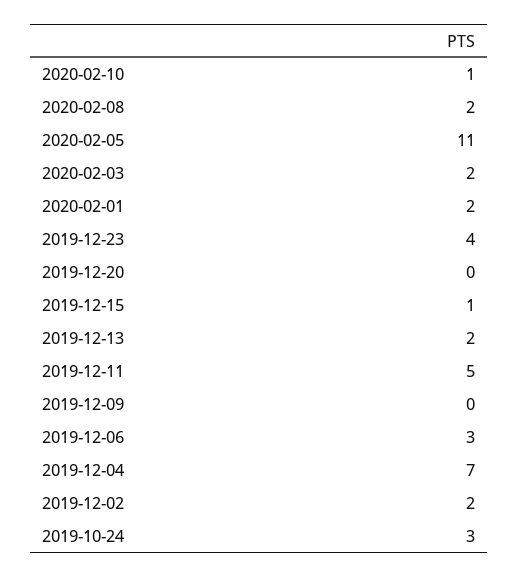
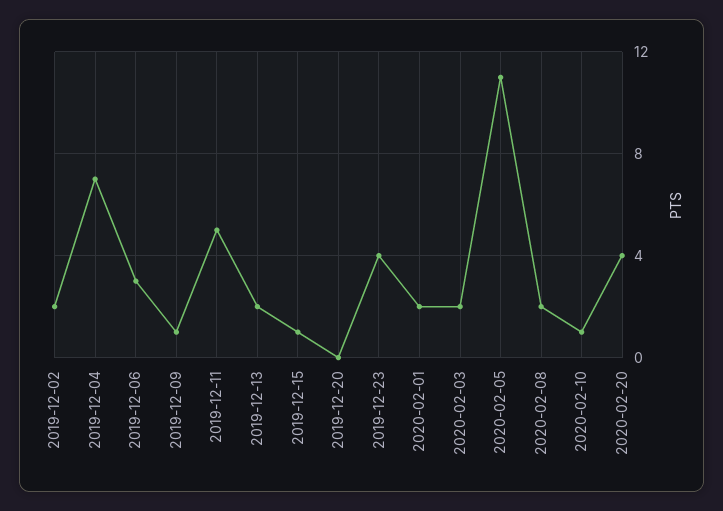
2019-12-09: 0 -> 1
2019-10-24: 3 -> none
2020-02-20: none -> 4

